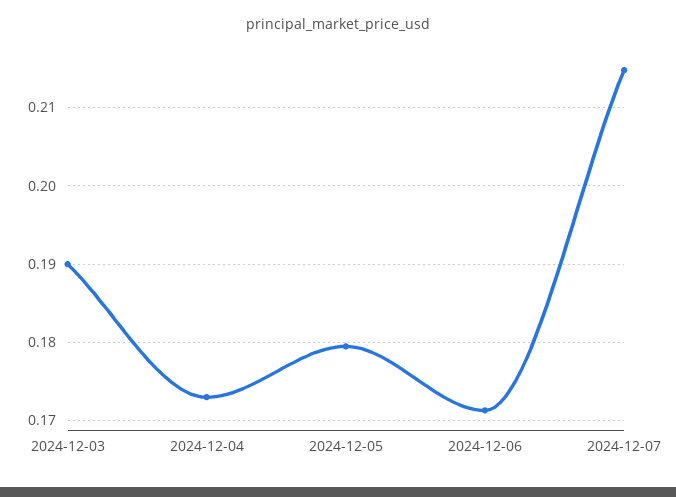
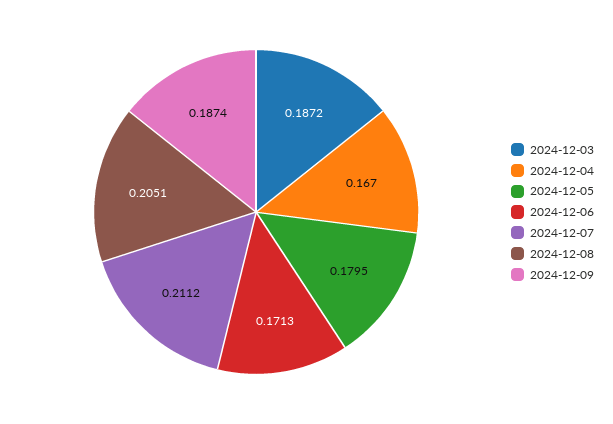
2024-12-03: 0.19 -> 0.1872
2024-12-04: 0.173 -> 0.167
2024-12-07: 0.215 -> 0.2112
2024-12-08: none -> 0.2051
2024-12-09: none -> 0.1874

